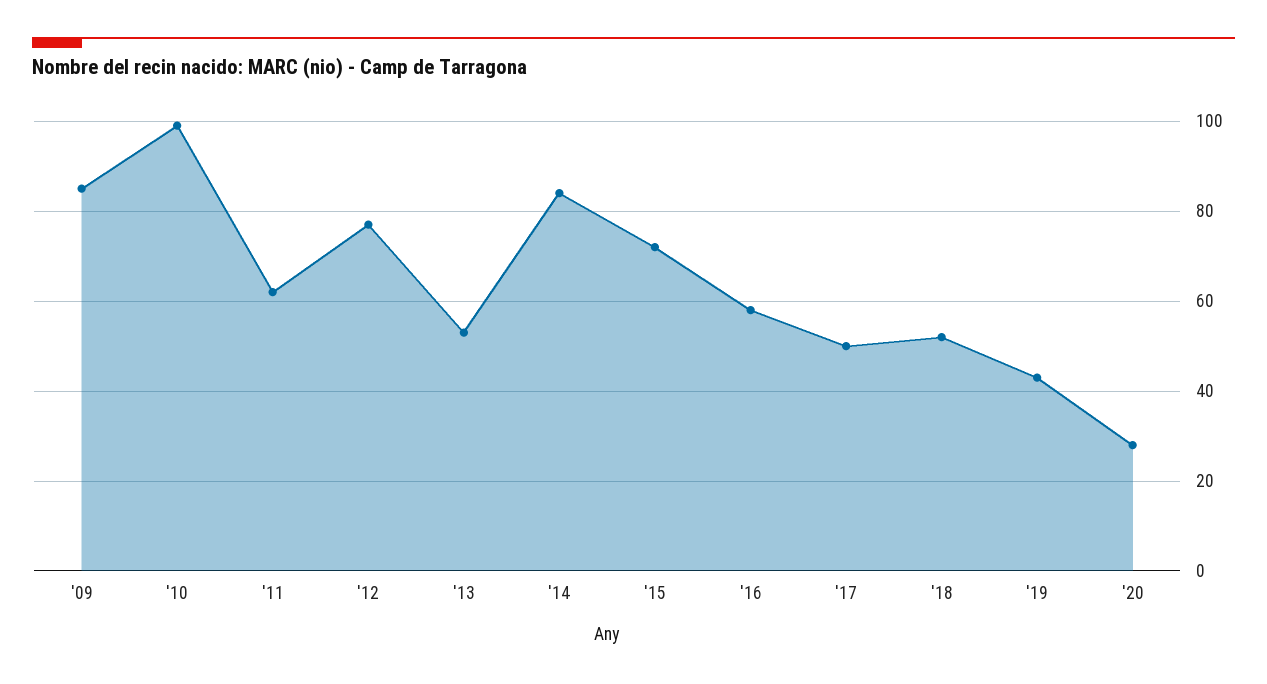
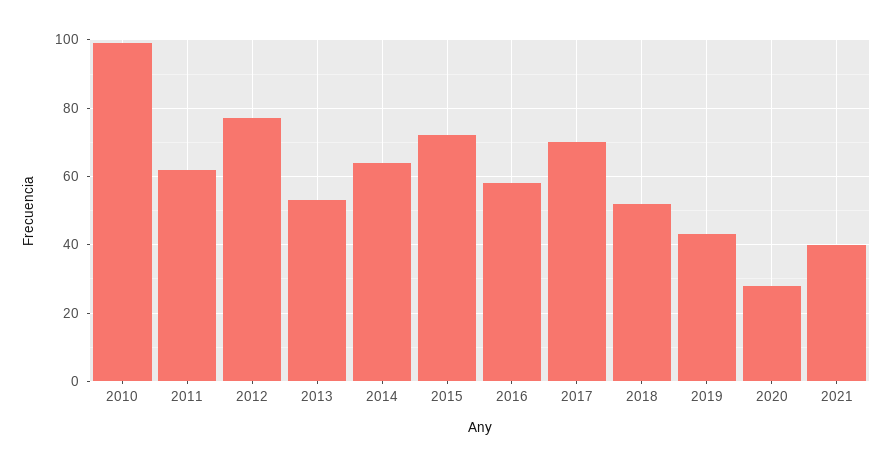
'09: 85 -> none
'14: 85 -> 65
'17: 50 -> 70
2021: none -> 40

